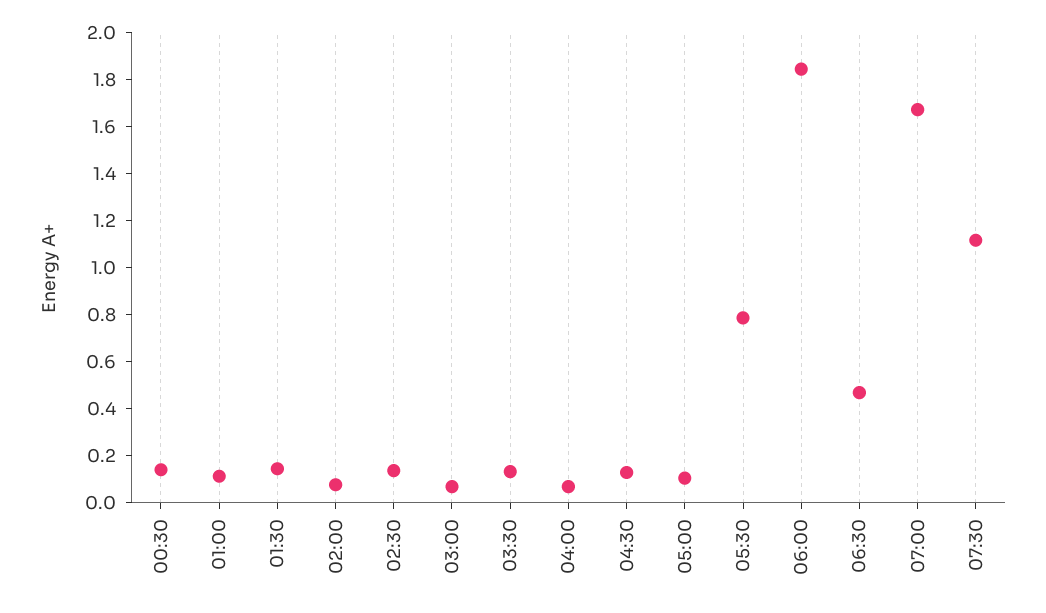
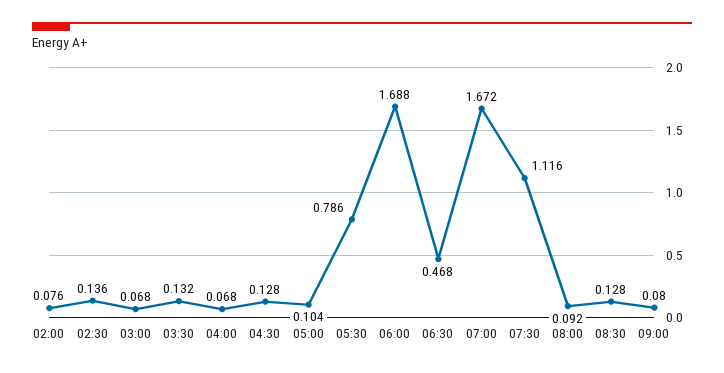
00:30: 0.15 -> none
01:00: 0.1 -> none
01:30: 0.15 -> none
06:00: 1.85 -> 1.688
08:00: none -> 0.092
08:30: none -> 0.128
09:00: none -> 0.08

